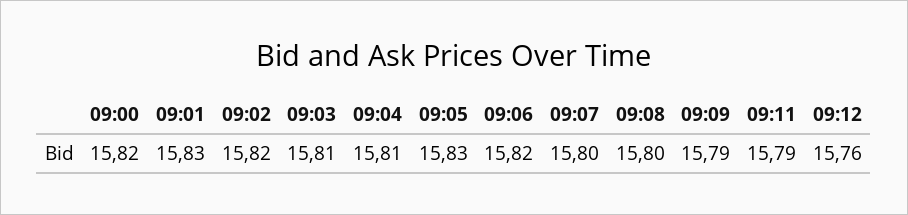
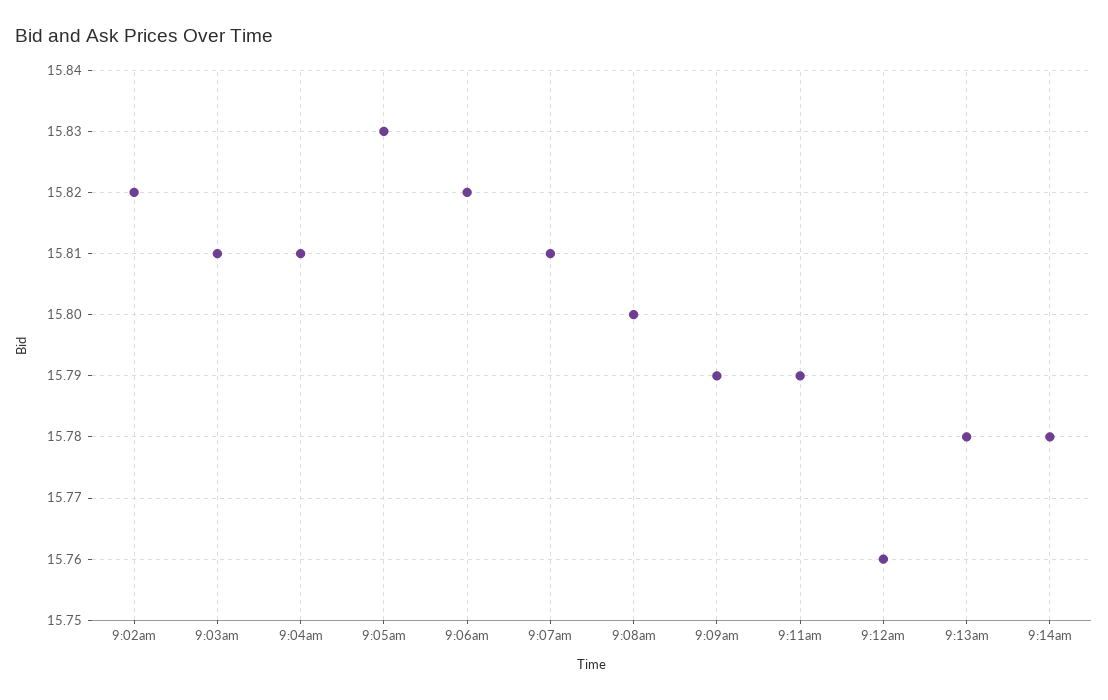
09:00: 15.82 -> none
09:01: 15.83 -> none
09:07: 15.8 -> 15.81
9:13am: none -> 15.78
9:14am: none -> 15.78

